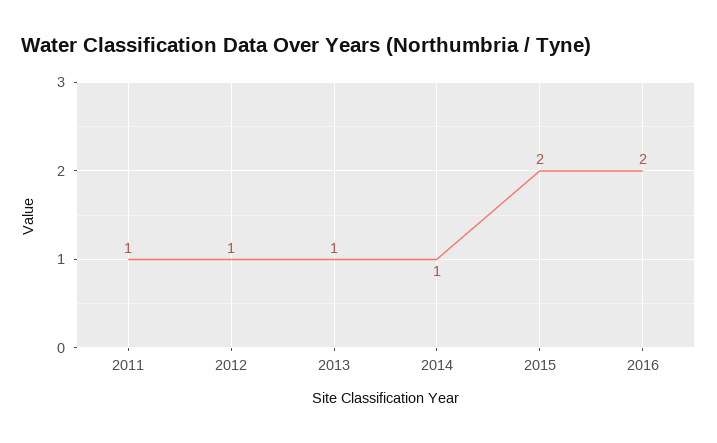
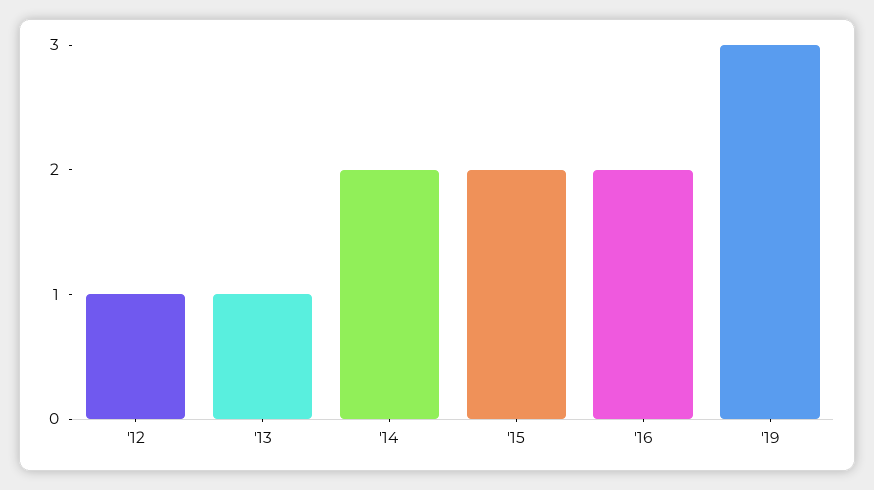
2011: 1 -> none
2014: 1 -> 2
'19: none -> 3

